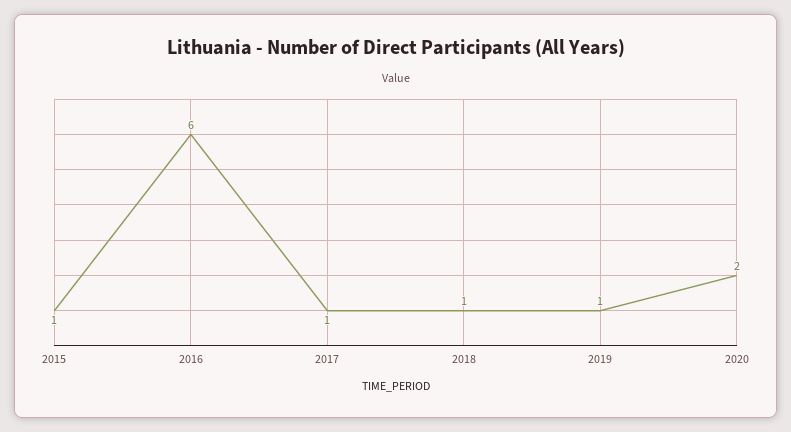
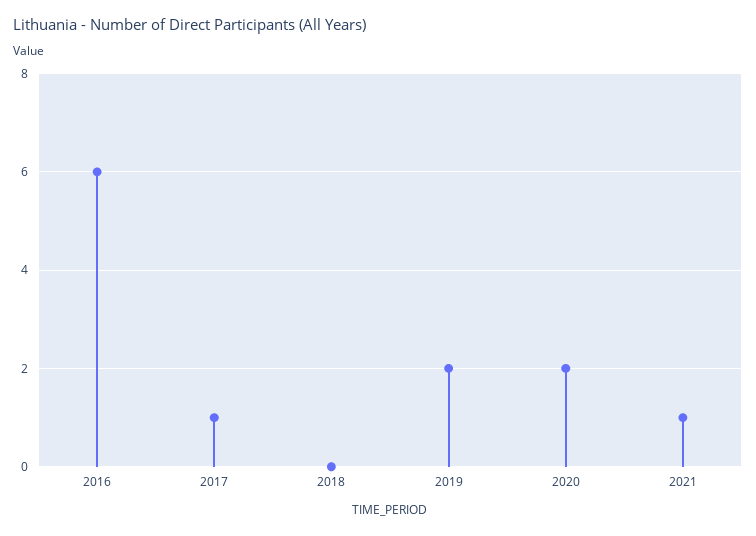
2015: 1 -> none
2018: 1 -> 0
2019: 1 -> 2
2021: none -> 1

